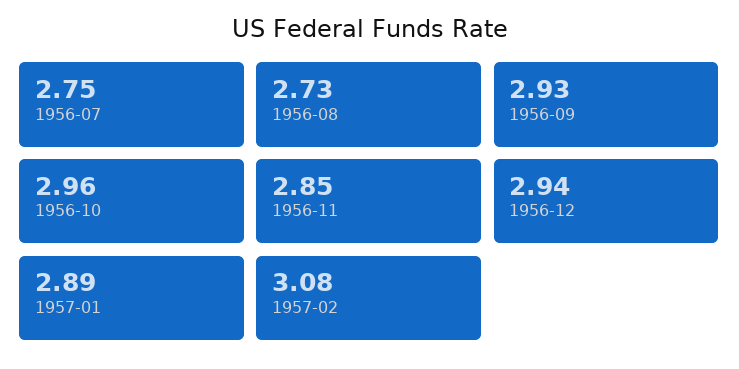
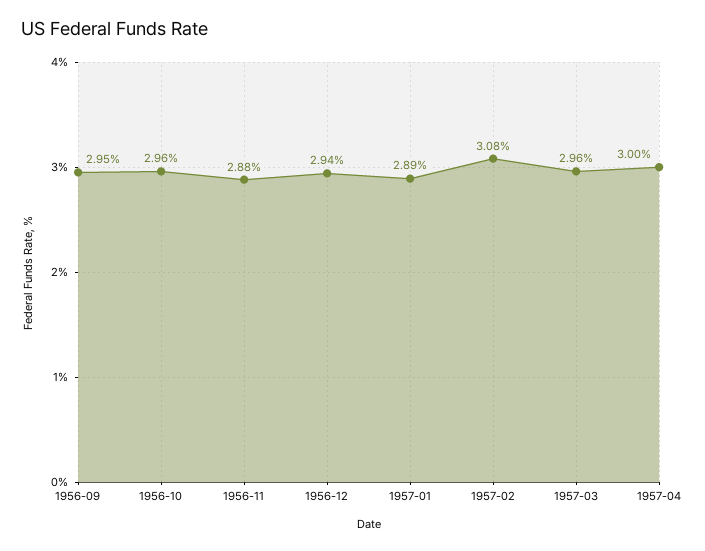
1956-07: 2.75 -> none
1956-08: 2.73 -> none
1956-09: 2.93 -> 2.95
1956-11: 2.85 -> 2.88
1957-03: none -> 2.96
1957-04: none -> 3

